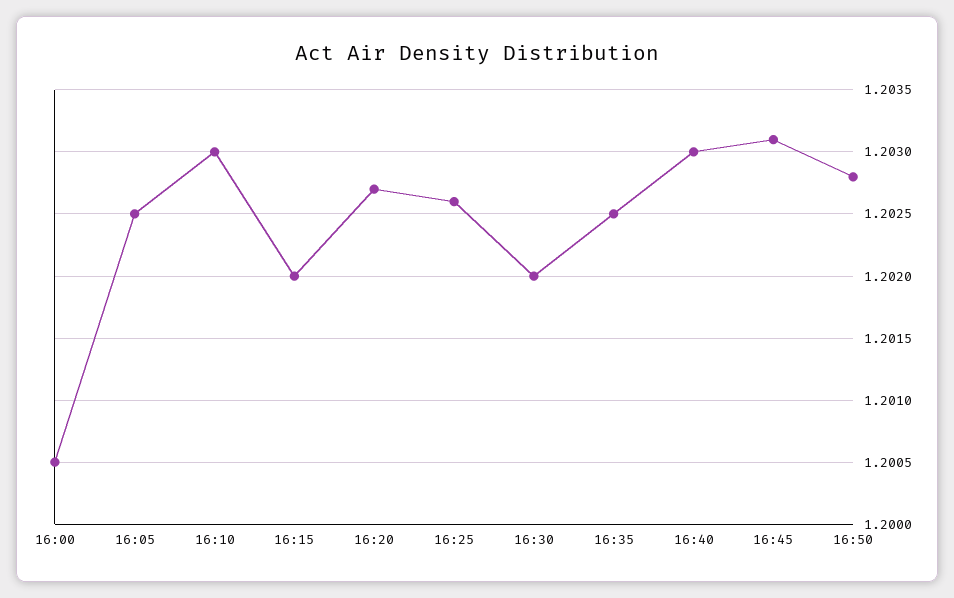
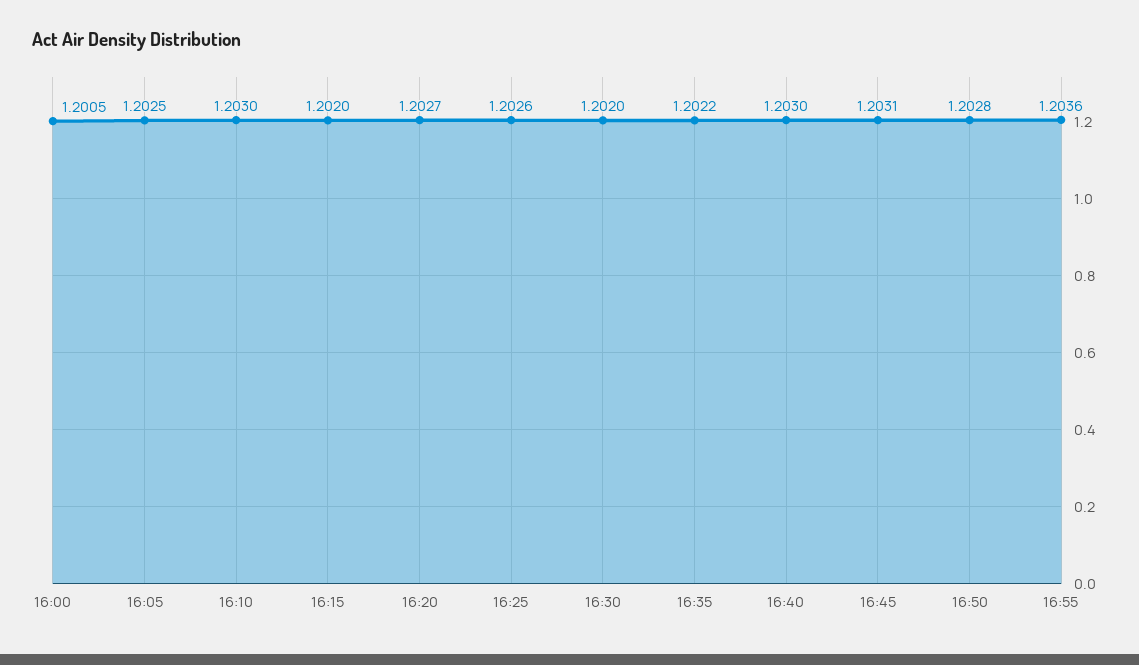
16:35: 1.2025 -> 1.2022
16:55: none -> 1.2036

